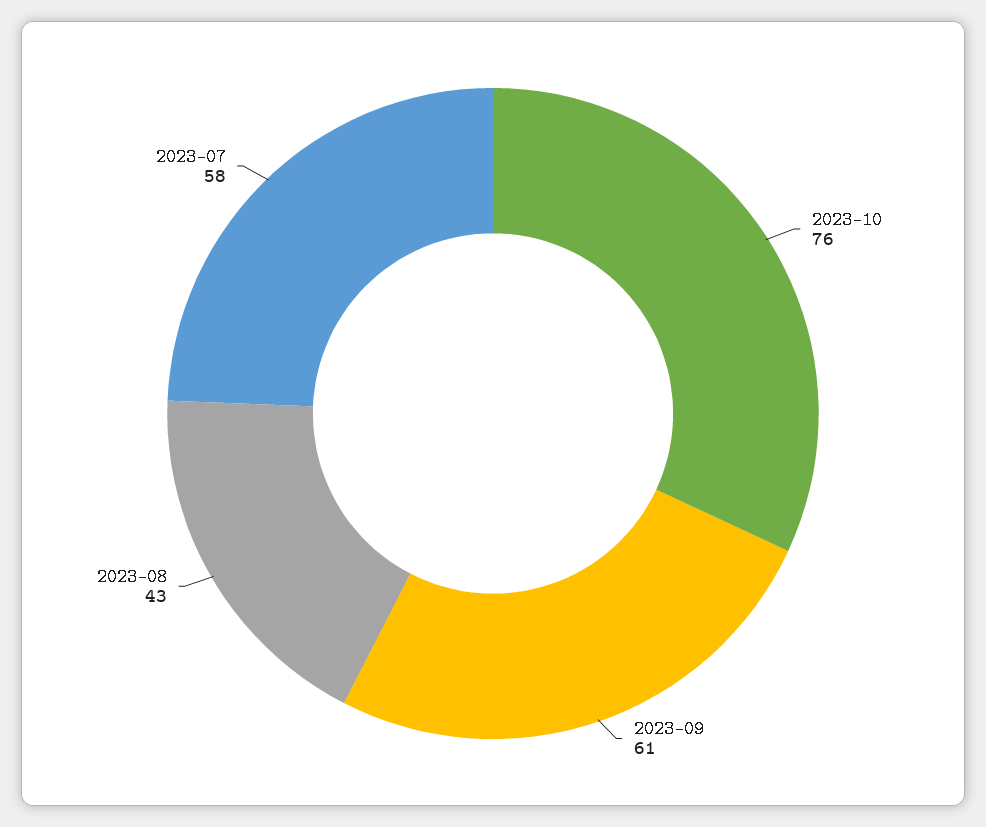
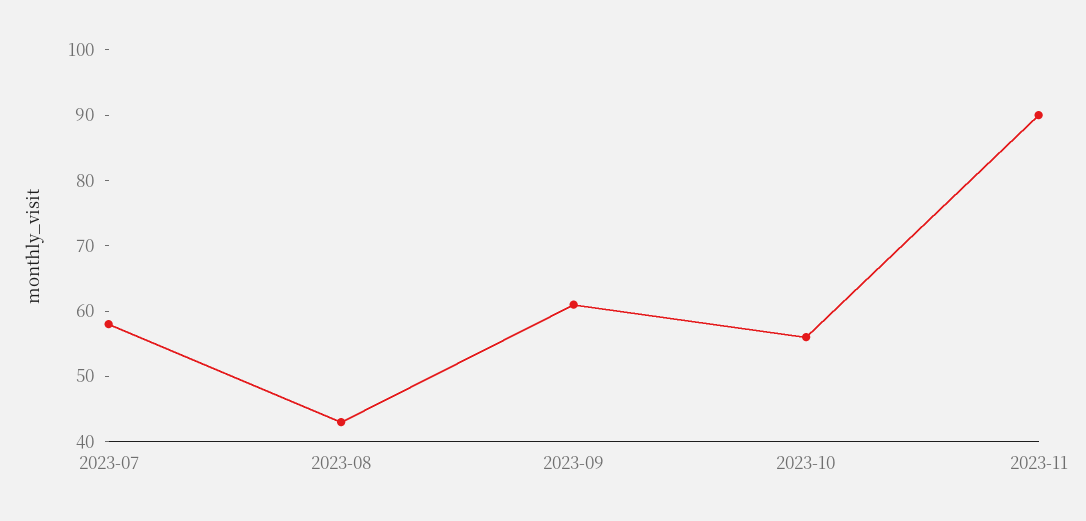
2023-10: 76 -> 55
2023-11: none -> 90

